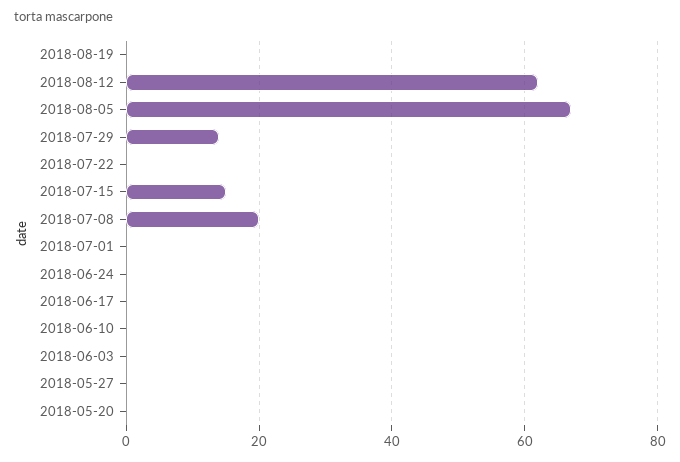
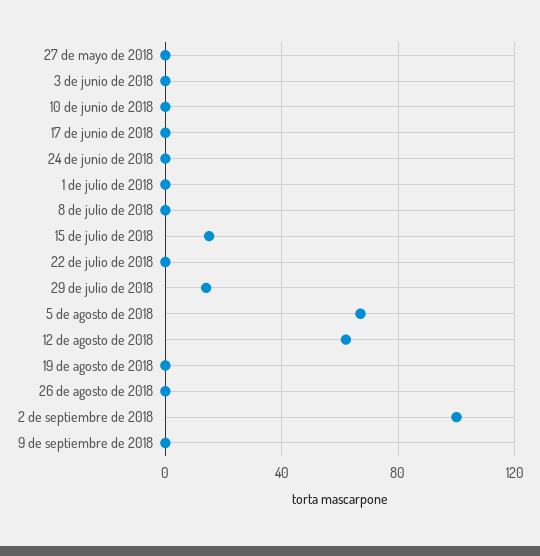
2018-07-08: 20 -> 0
2018-05-20: 0 -> none
26 de agosto de 2018: none -> 0
2 de septiembre de 2018: none -> 100
9 de septiembre de 2018: none -> 0

